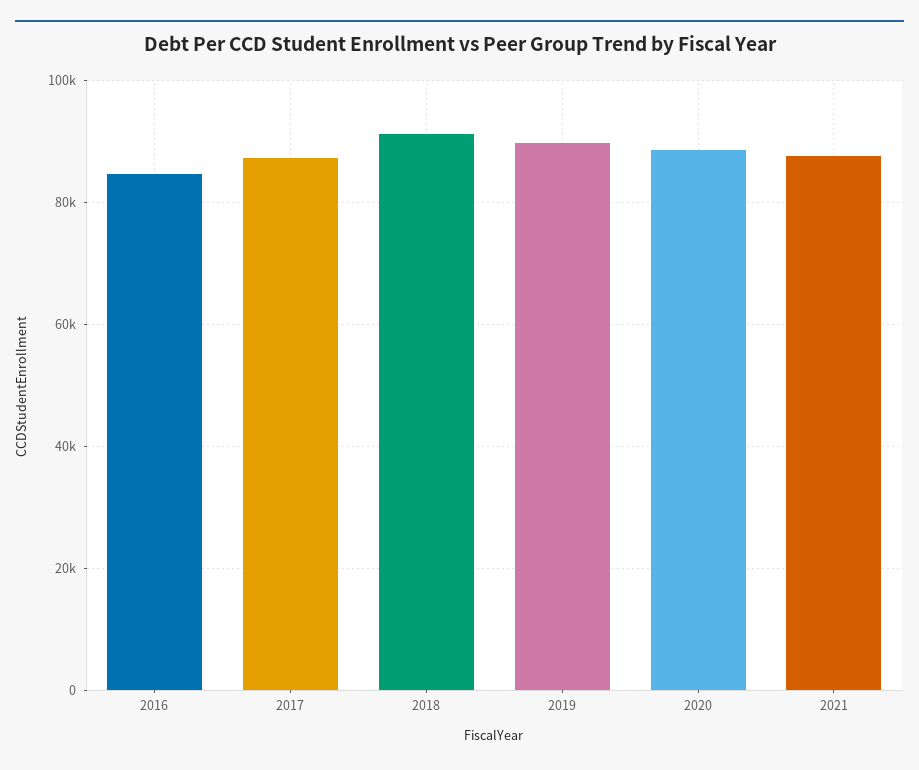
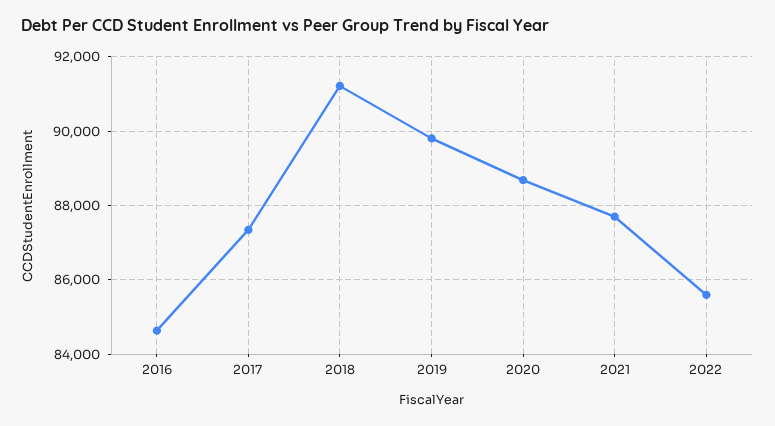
2022: none -> 85600

